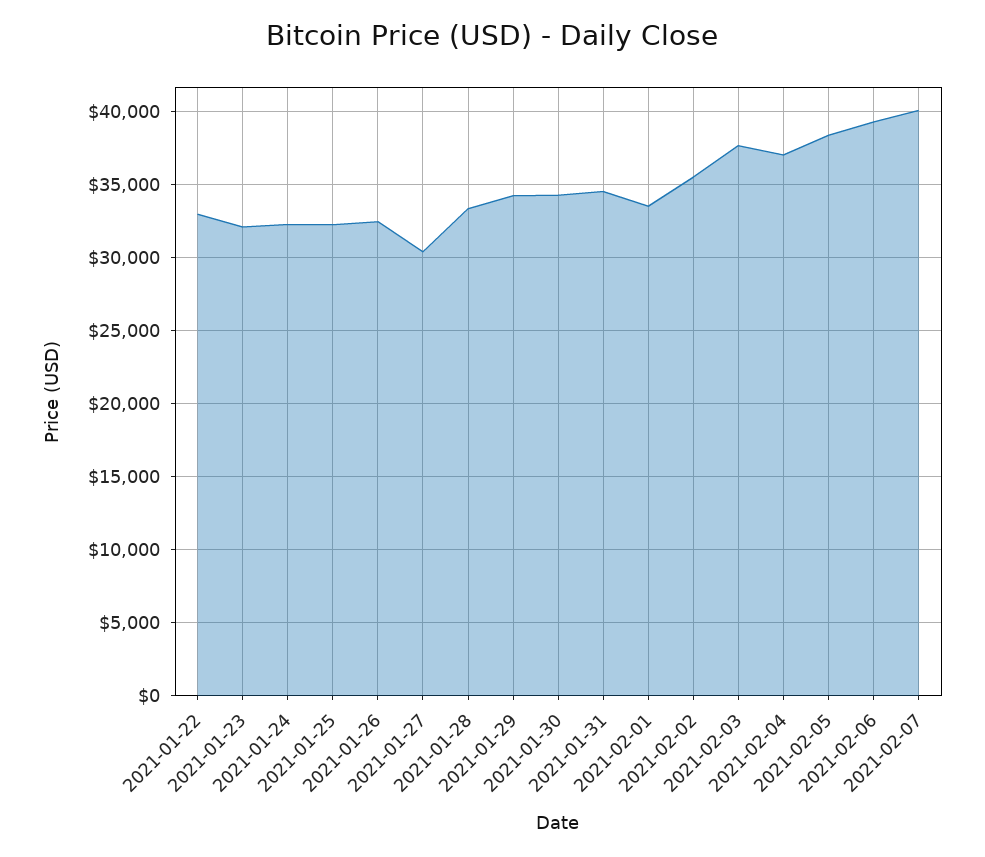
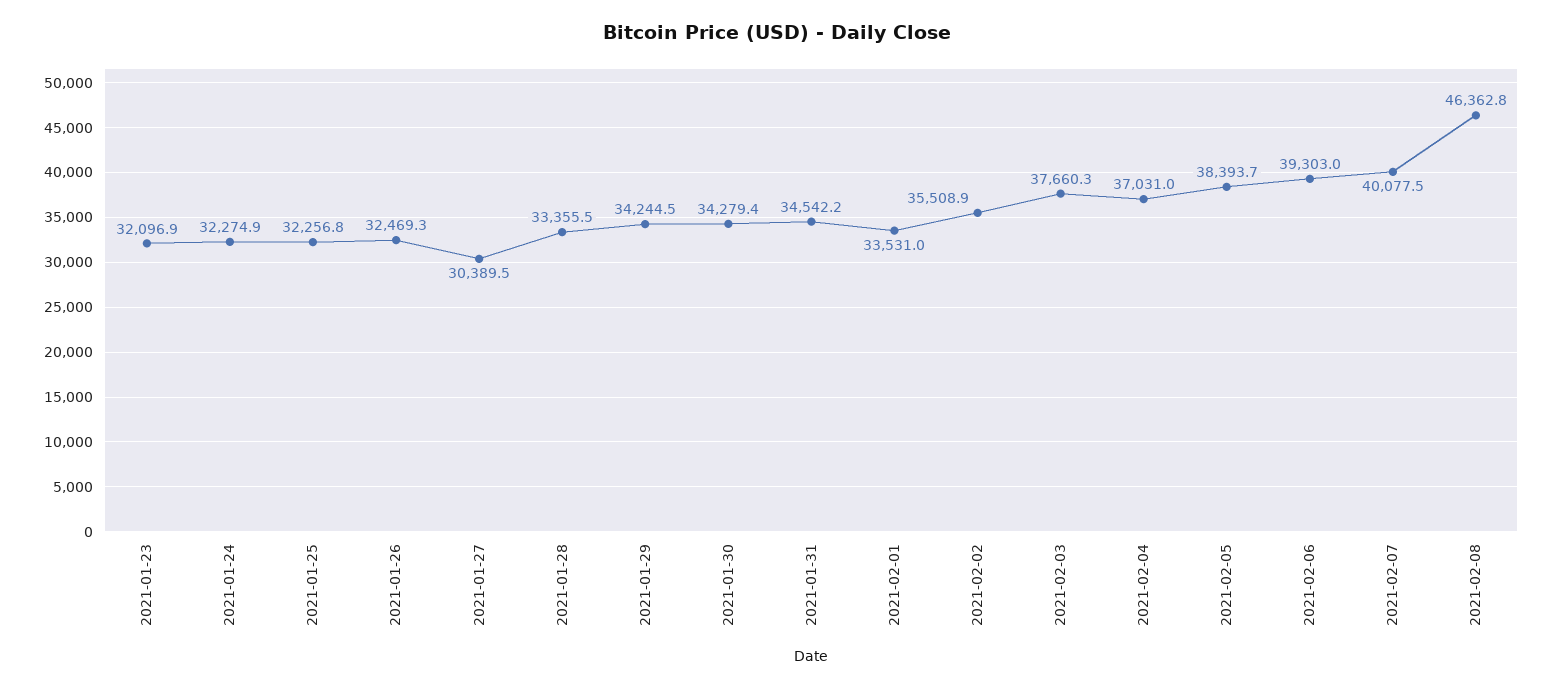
2021-01-22: 33000 -> none
2021-02-08: none -> 46362.8

